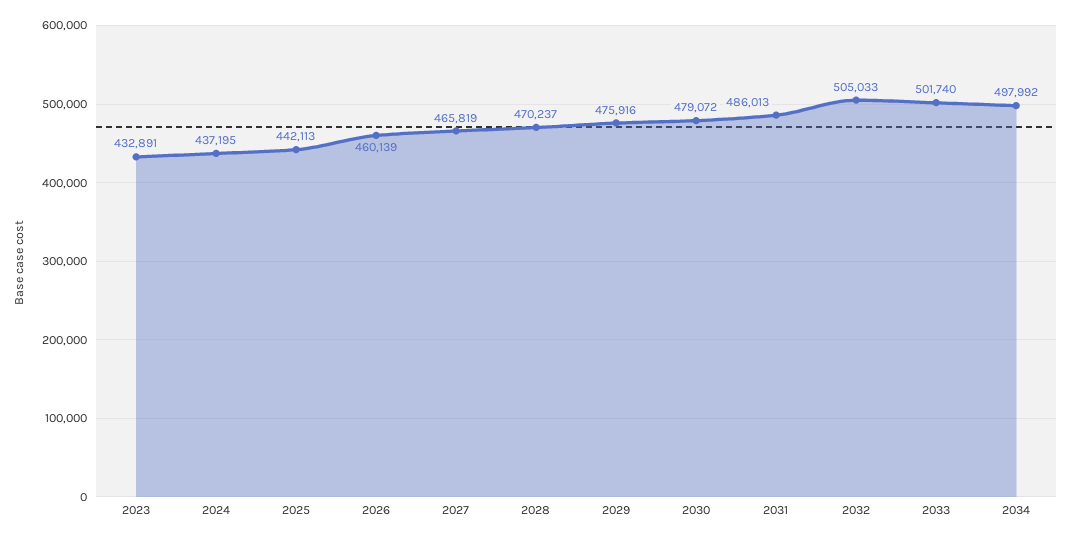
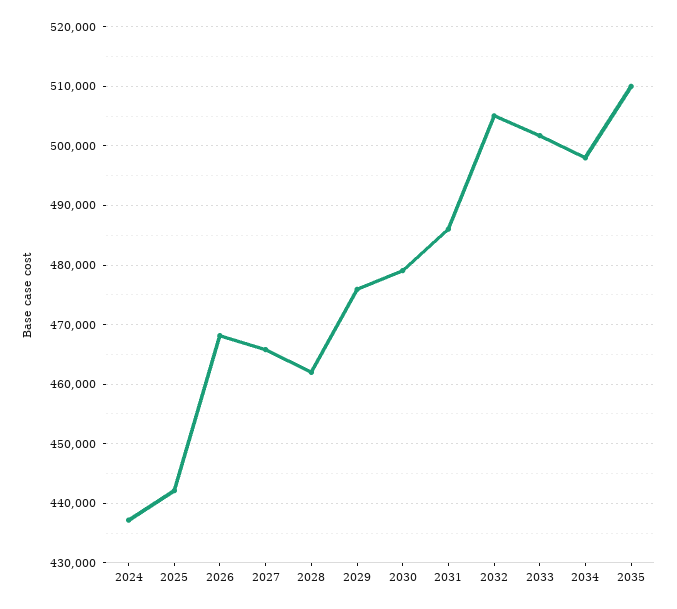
2023: 432891 -> none
2026: 460139 -> 468000
2028: 470237 -> 462000
2035: none -> 510000

